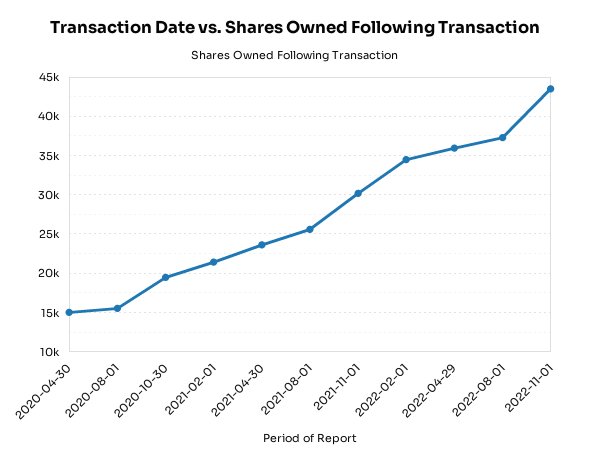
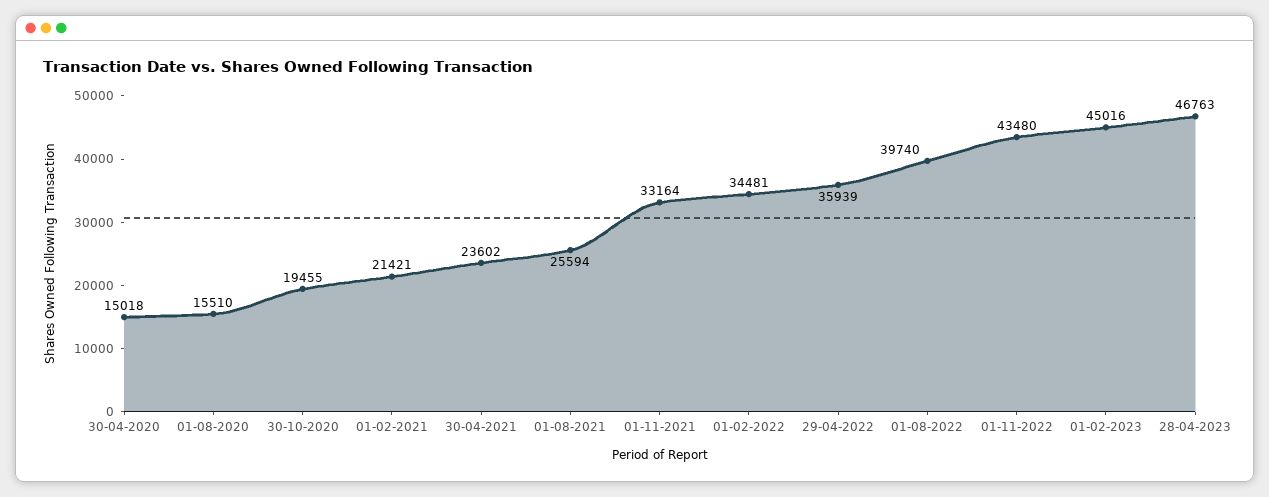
2021-11-01: 30000 -> 33164
2022-08-01: 37000 -> 39740
01-02-2023: none -> 45016
28-04-2023: none -> 46763

